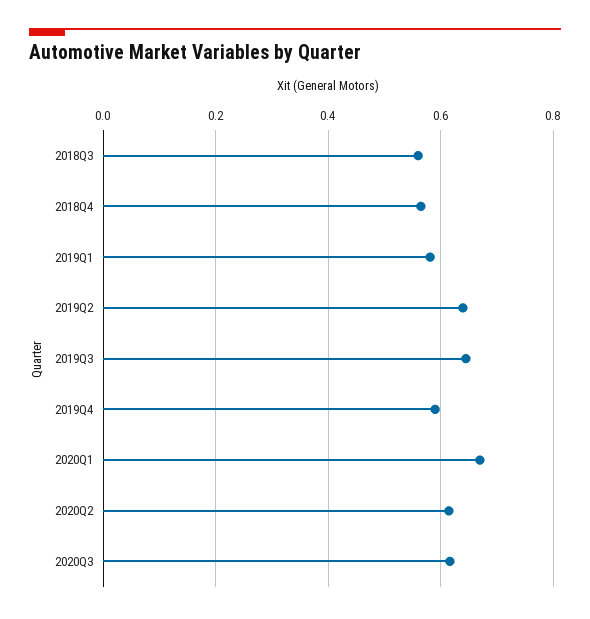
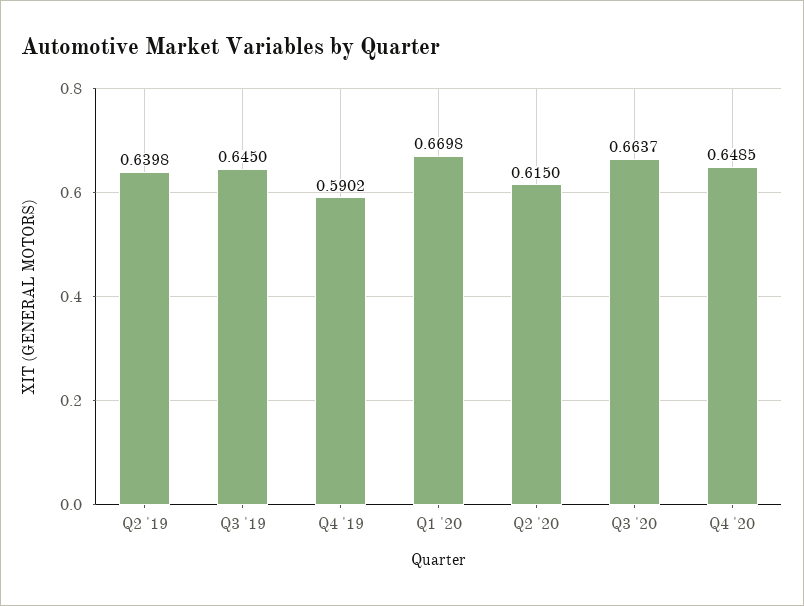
2018Q3: 0.56 -> none
2018Q4: 0.56 -> none
2019Q1: 0.58 -> none
2020Q3: 0.62 -> 0.6637
Q4 '20: none -> 0.6485

